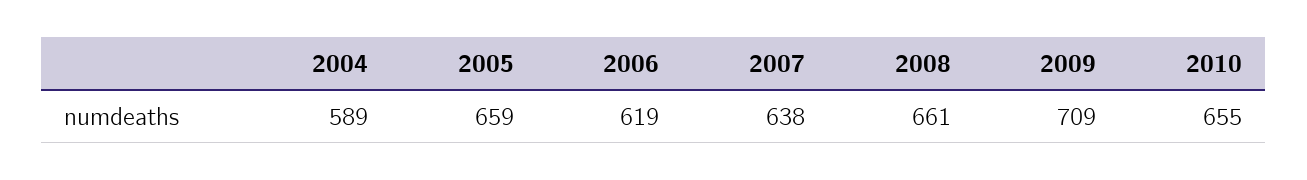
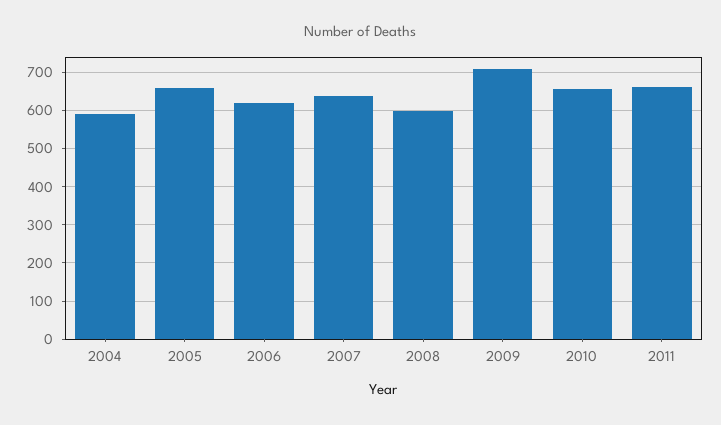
2008: 661 -> 600
2011: none -> 660

